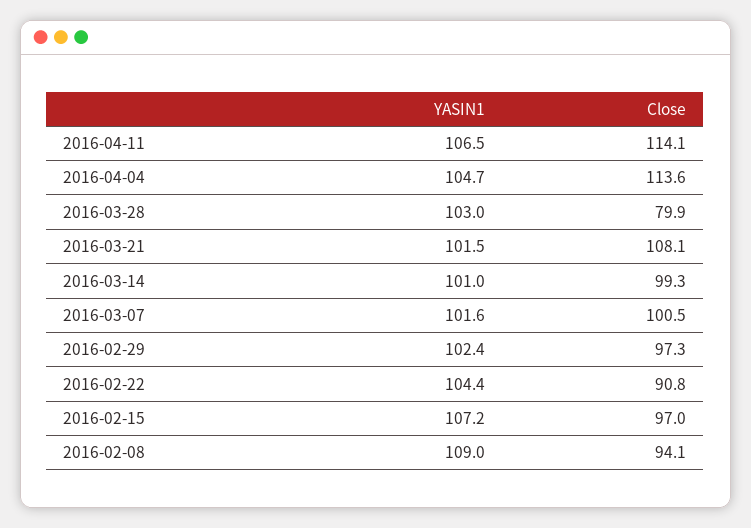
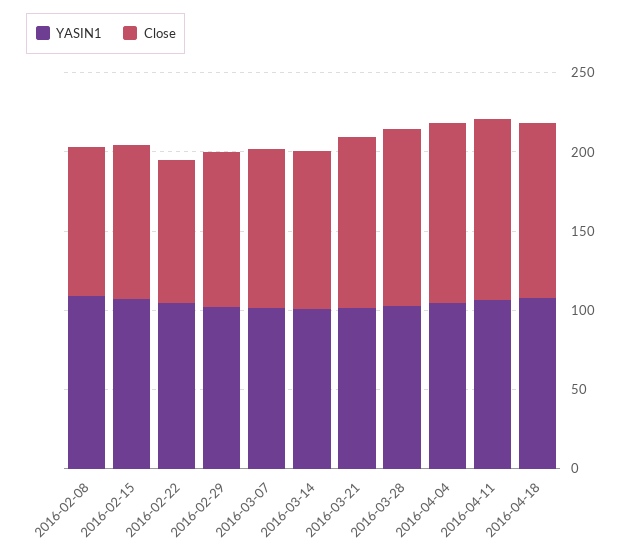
Close, 2016-03-28: 79.9 -> 110
YASIN1, 2016-04-18: none -> 110
Close, 2016-04-18: none -> 110

